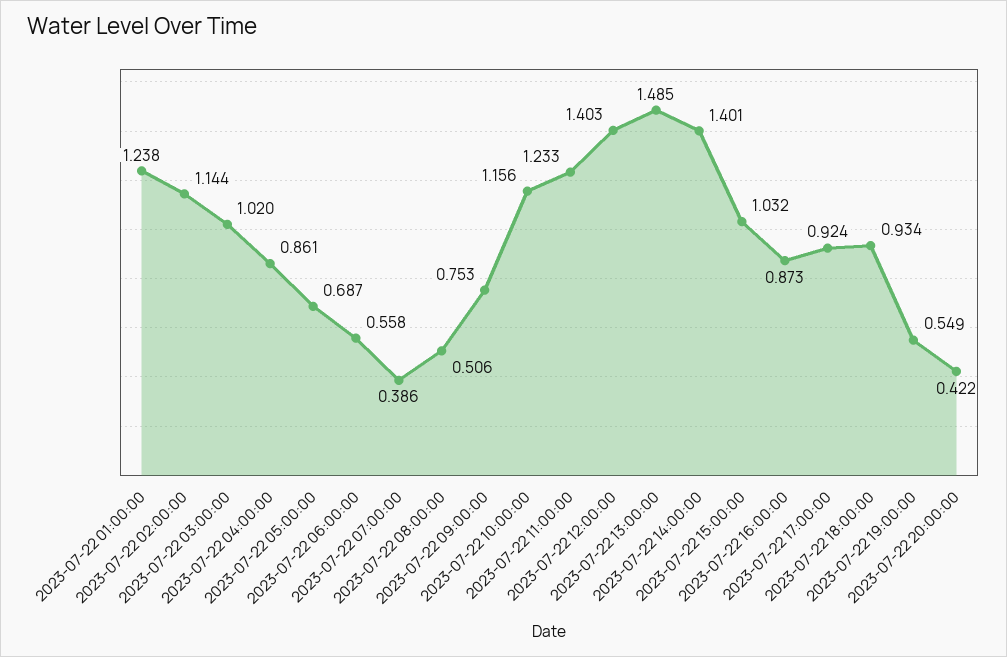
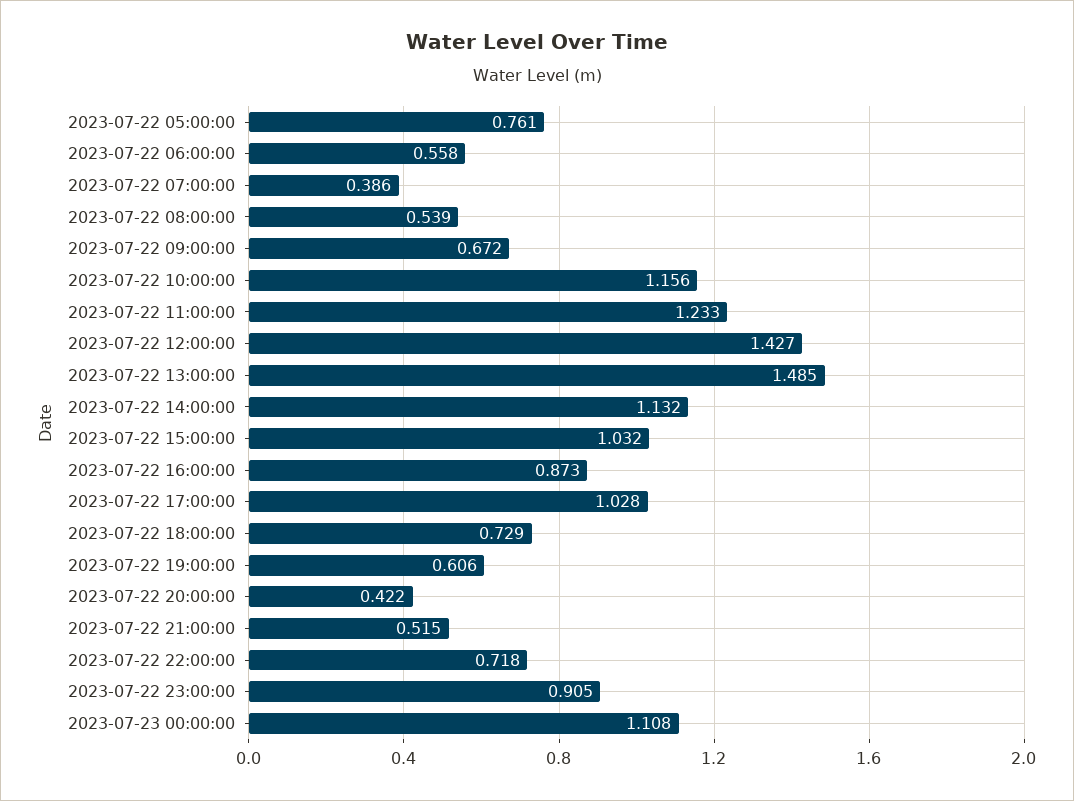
2023-07-22 01:00:00: 1.238 -> none
2023-07-22 02:00:00: 1.144 -> none
2023-07-22 03:00:00: 1.02 -> none
2023-07-22 04:00:00: 0.861 -> none
2023-07-22 05:00:00: 0.687 -> 0.761
2023-07-22 08:00:00: 0.506 -> 0.539
2023-07-22 09:00:00: 0.753 -> 0.672
2023-07-22 12:00:00: 1.403 -> 1.427
2023-07-22 14:00:00: 1.401 -> 1.132
2023-07-22 17:00:00: 0.924 -> 1.028
2023-07-22 18:00:00: 0.934 -> 0.729
2023-07-22 19:00:00: 0.549 -> 0.606
2023-07-22 21:00:00: none -> 0.515
2023-07-22 22:00:00: none -> 0.718
2023-07-22 23:00:00: none -> 0.905
2023-07-23 00:00:00: none -> 1.108

